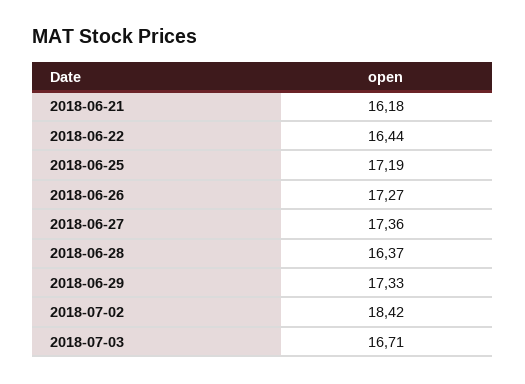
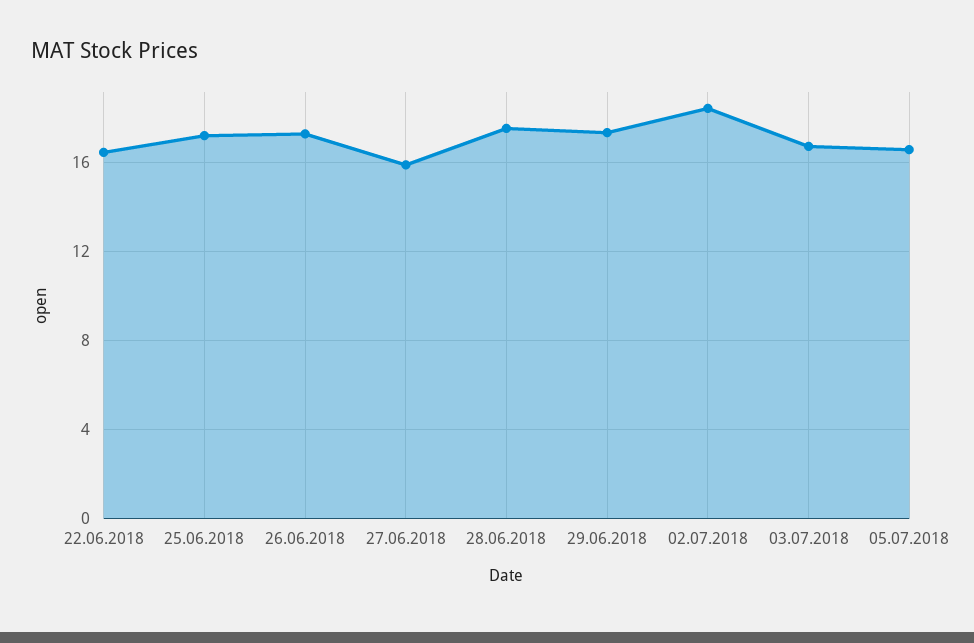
2018-06-21: 16.18 -> none
2018-06-27: 17.36 -> 16
2018-06-28: 16.37 -> 17.5
05.07.2018: none -> 16.5

